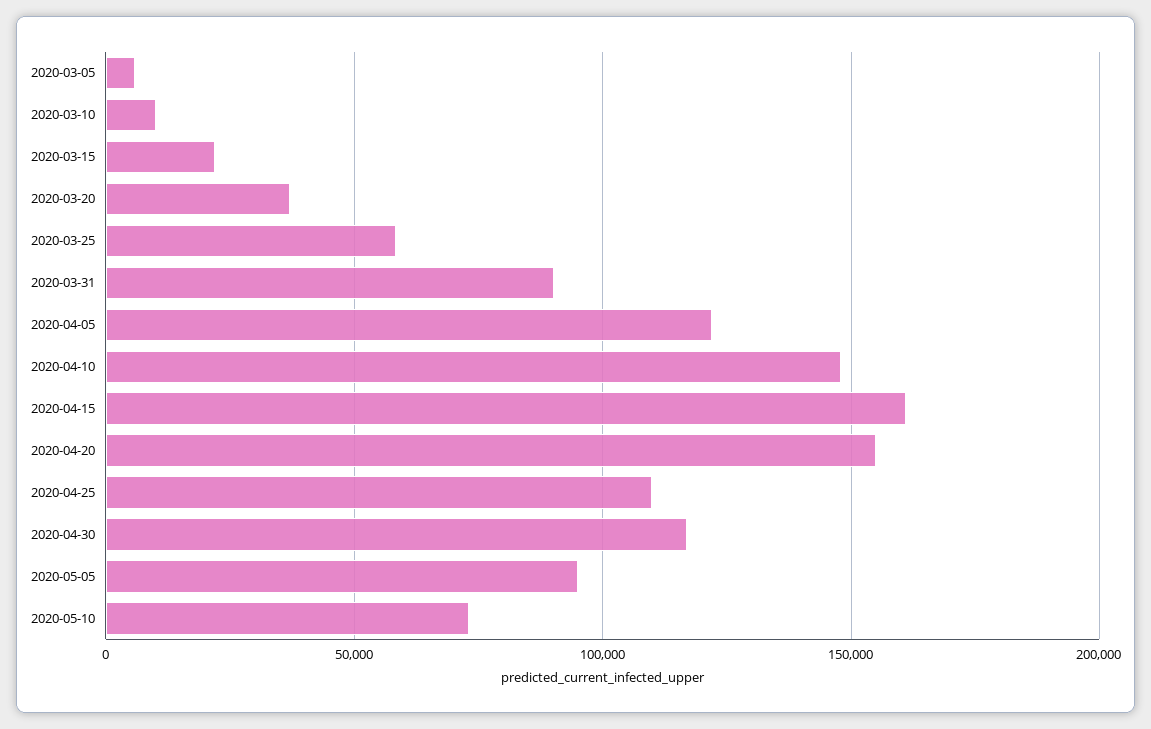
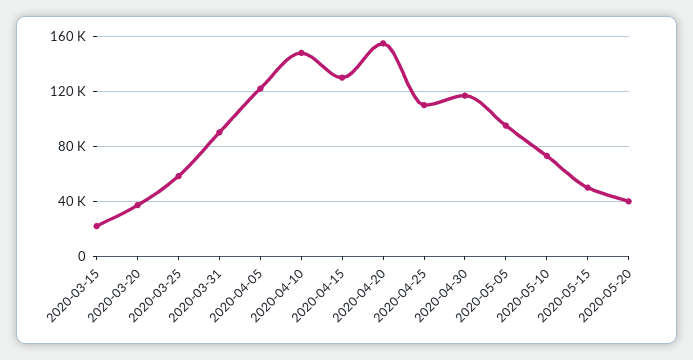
2020-03-05: 5000 -> none
2020-03-10: 10000 -> none
2020-04-15: 160000 -> 130000
2020-05-15: none -> 50000
2020-05-20: none -> 40000

